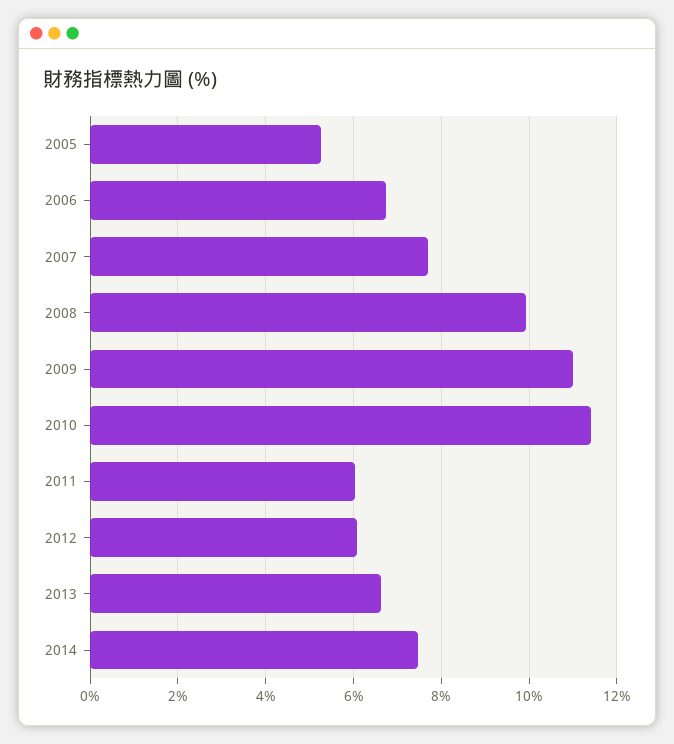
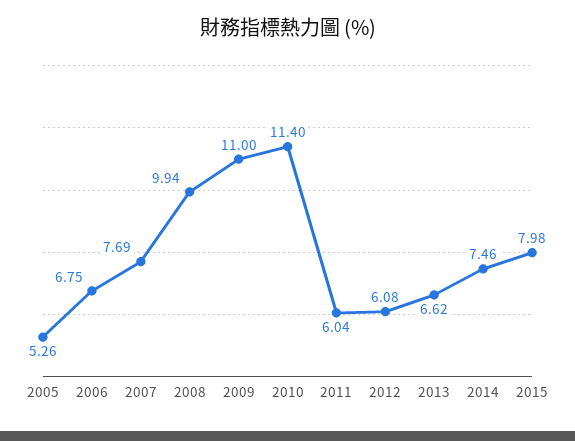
2015: none -> 7.98

